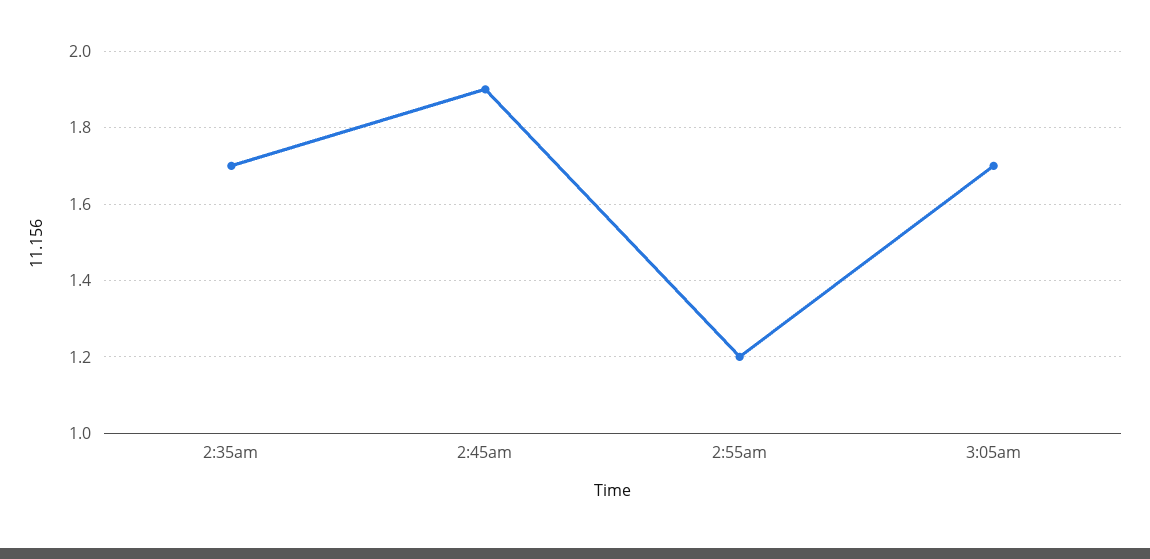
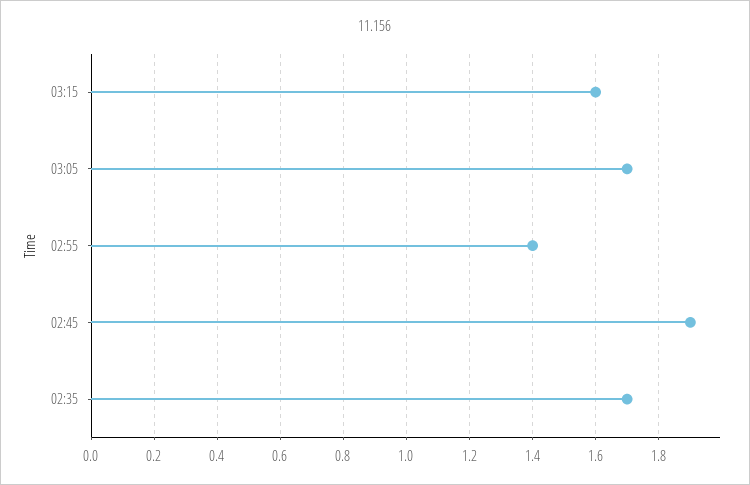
2:55am: 1.2 -> 1.4
03:15: none -> 1.6

